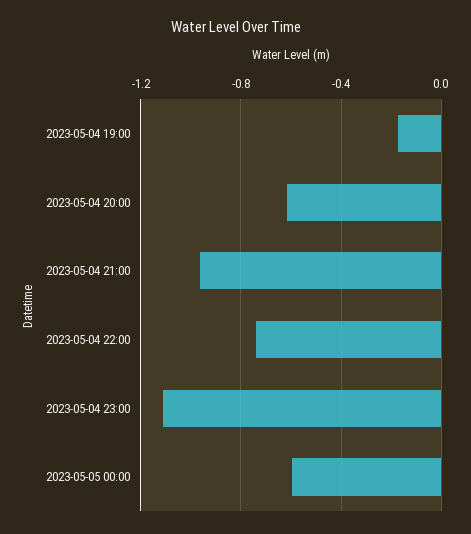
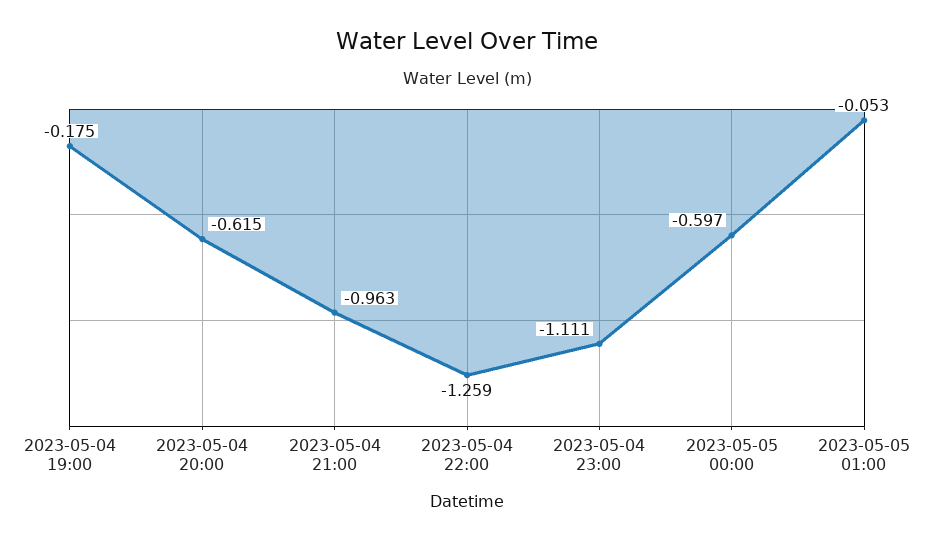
2023-05-04 22:00: -0.75 -> -1.259
2023-05-05 01:00: none -> -0.053

